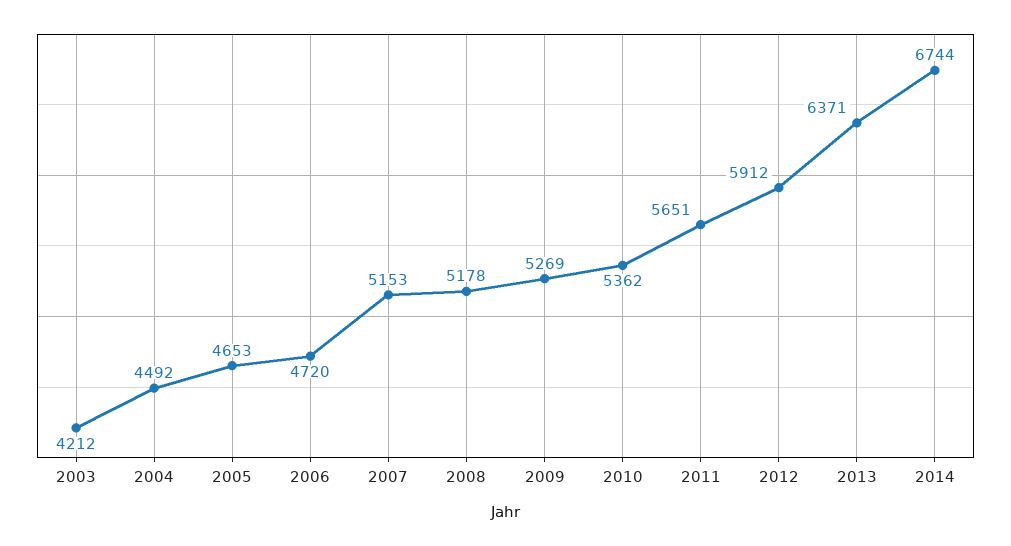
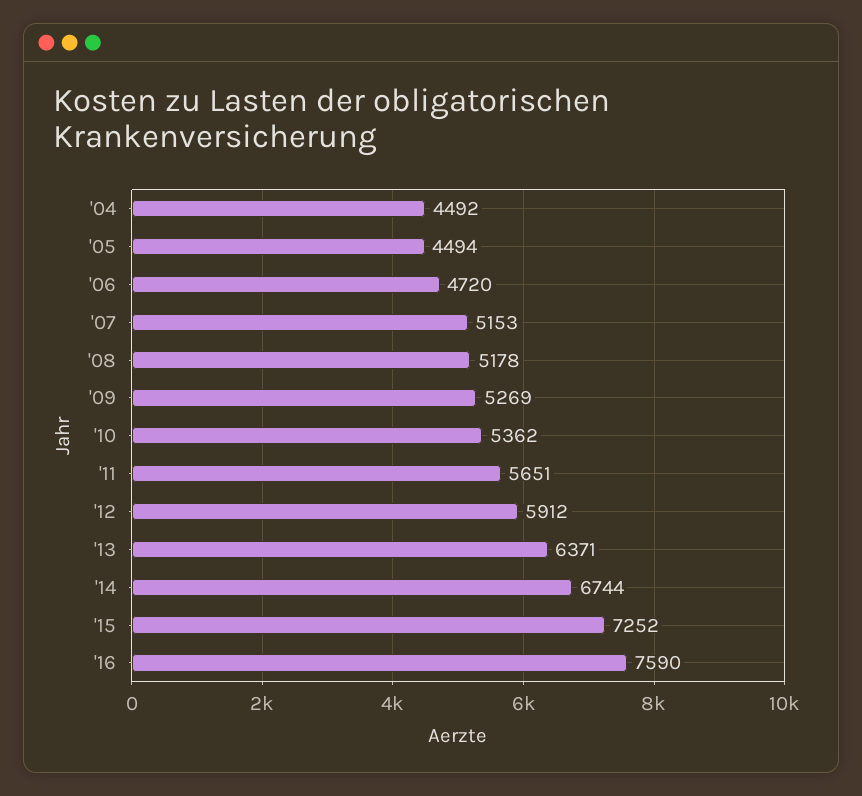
2003: 4212 -> none
2005: 4653 -> 4494
'15: none -> 7252
'16: none -> 7590

